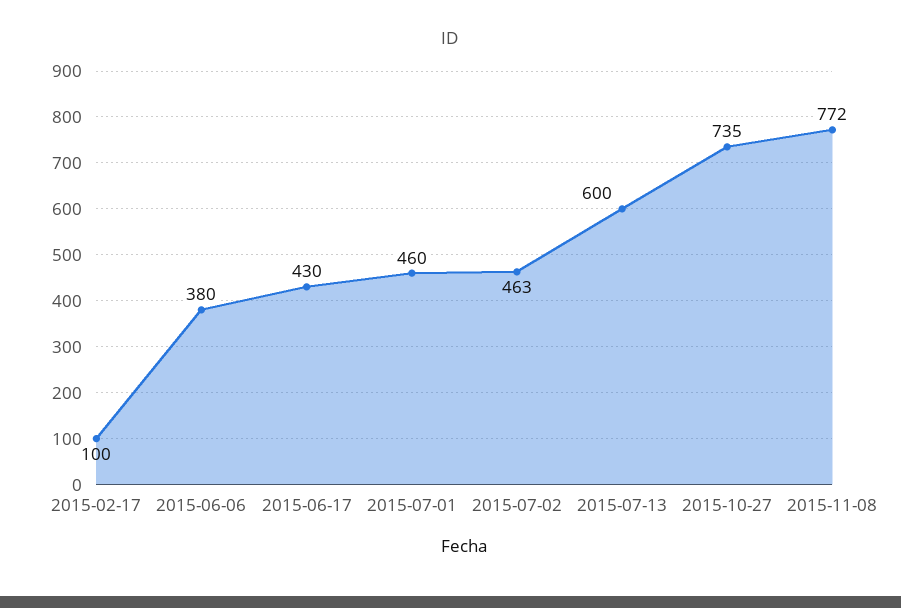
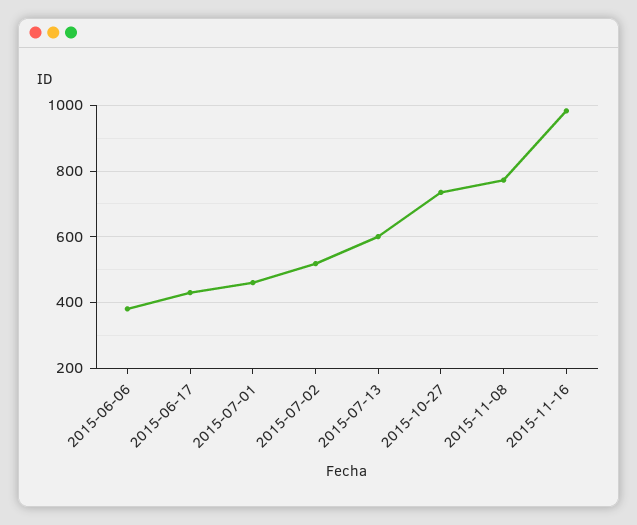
2015-02-17: 100 -> none
2015-07-02: 463 -> 520
2015-11-16: none -> 980

